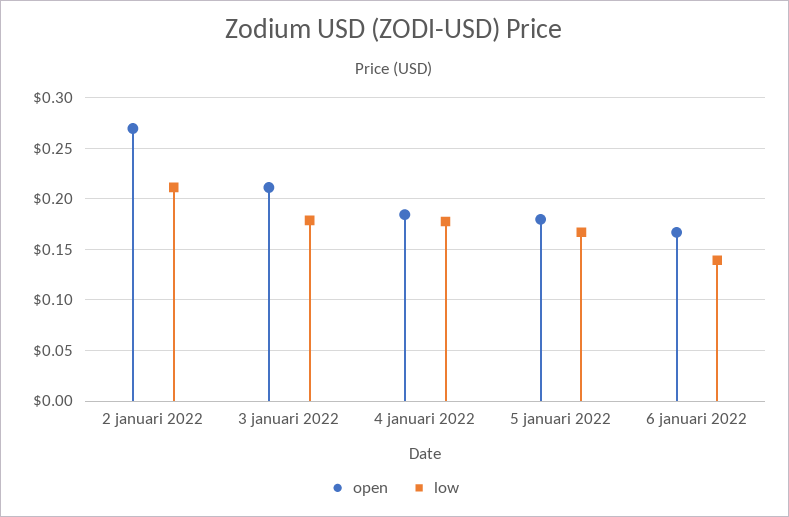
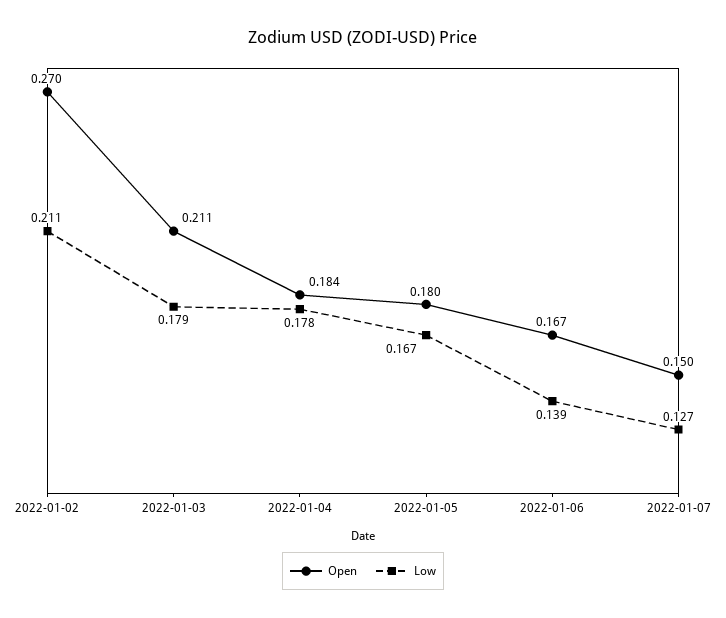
open, 2022-01-07: none -> 0.15
low, 2022-01-07: none -> 0.127

